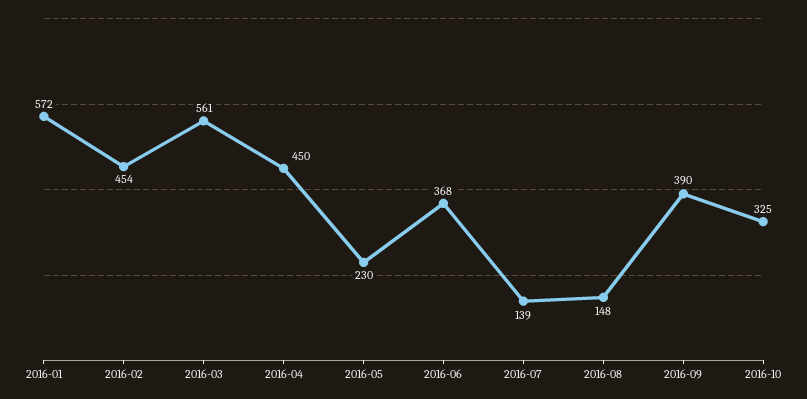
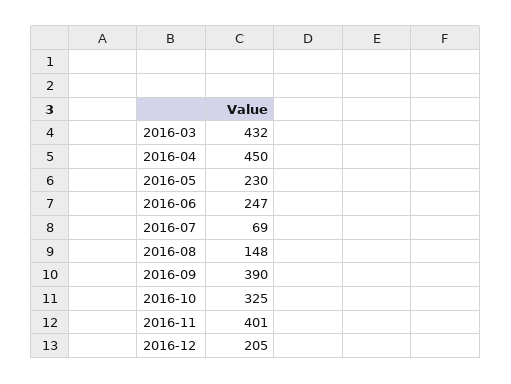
2016-01: 572 -> none
2016-02: 454 -> none
2016-03: 561 -> 432
2016-06: 368 -> 247
2016-07: 139 -> 69
2016-11: none -> 401
2016-12: none -> 205

